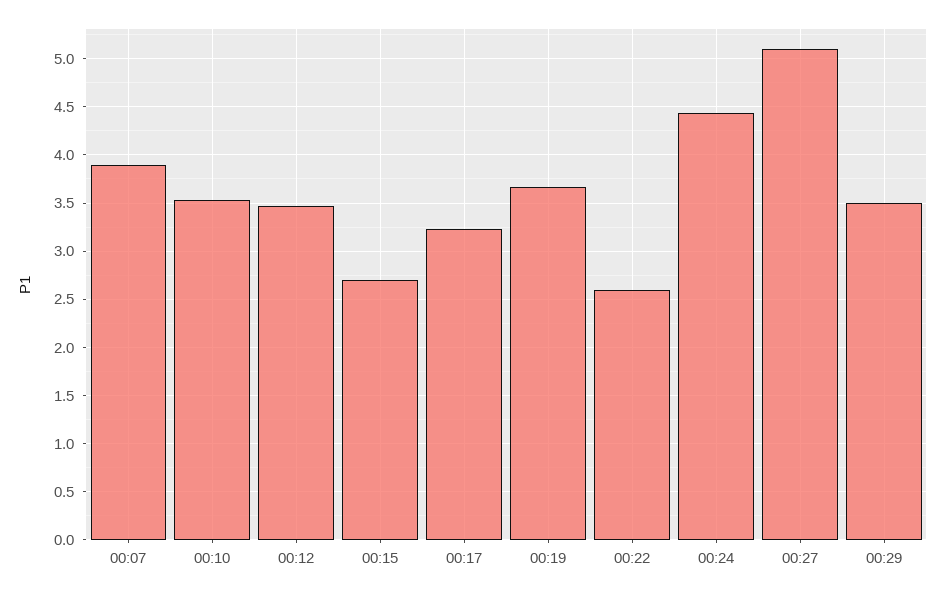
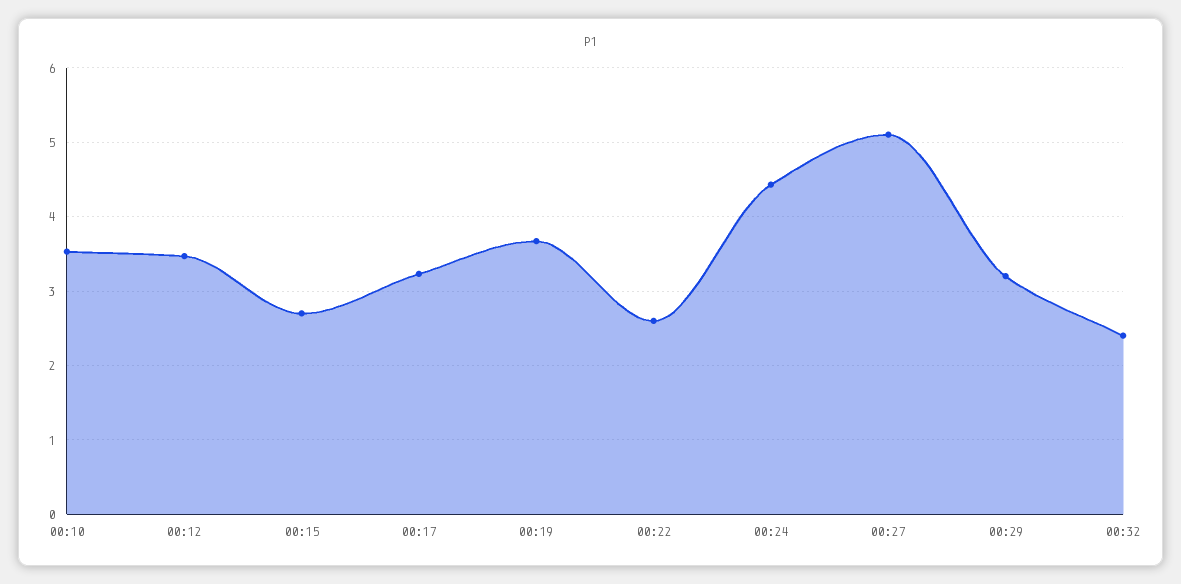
00:07: 3.9 -> none
00:29: 3.5 -> 3.2
00:32: none -> 2.4

